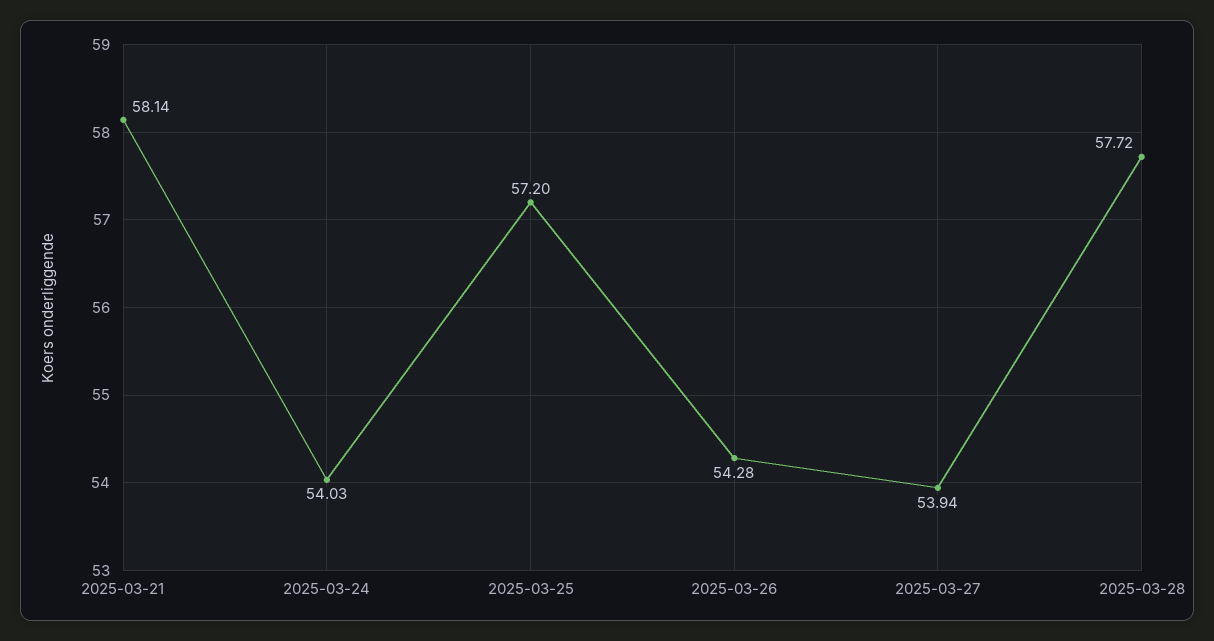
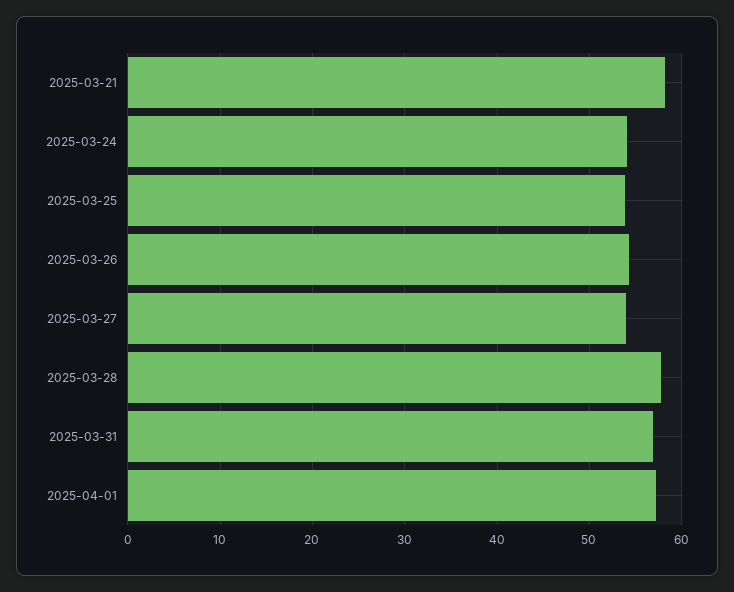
2025-03-25: 57.2 -> 54
2025-03-31: none -> 57
2025-04-01: none -> 57

